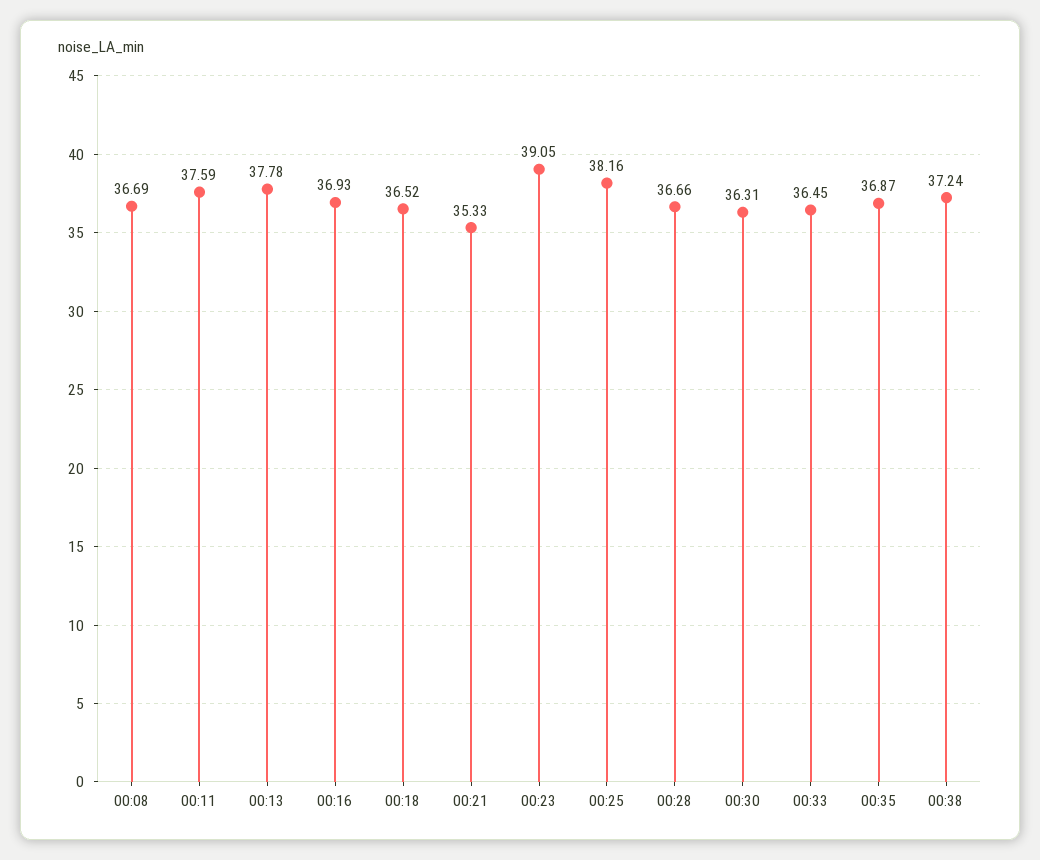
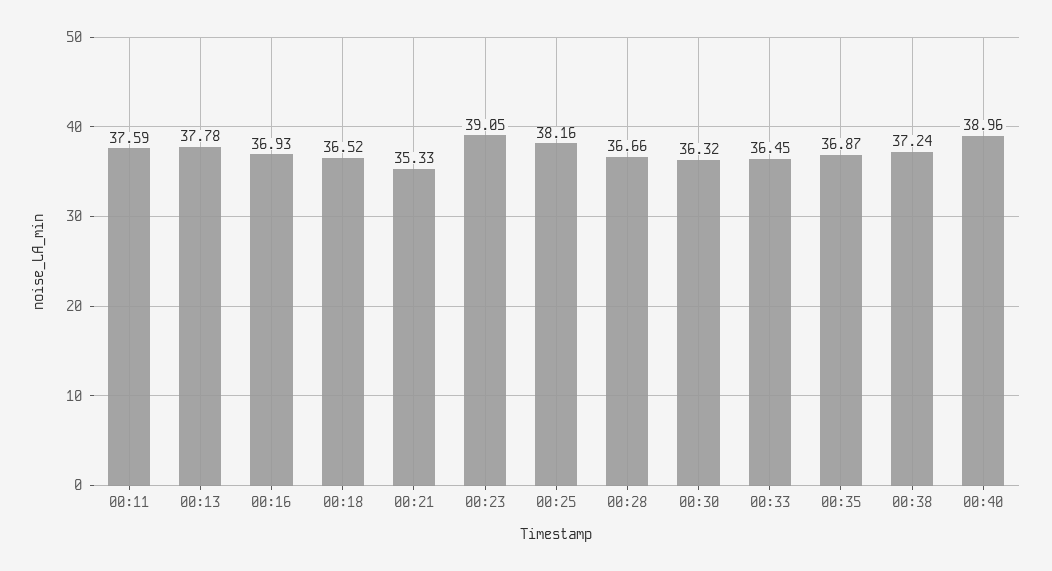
00:08: 36.69 -> none
00:30: 36.31 -> 36.32
00:40: none -> 38.96

